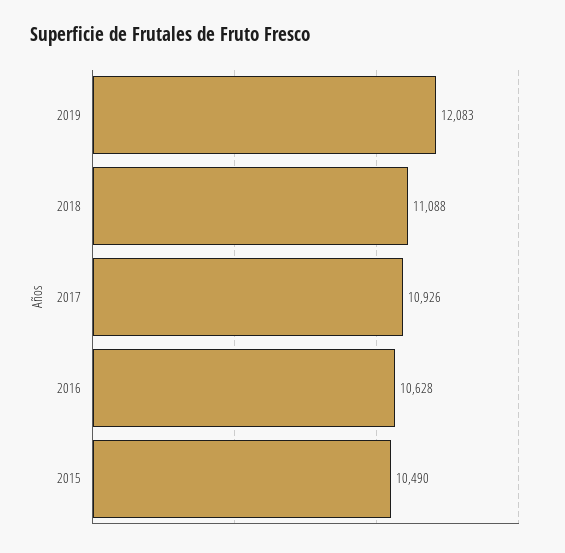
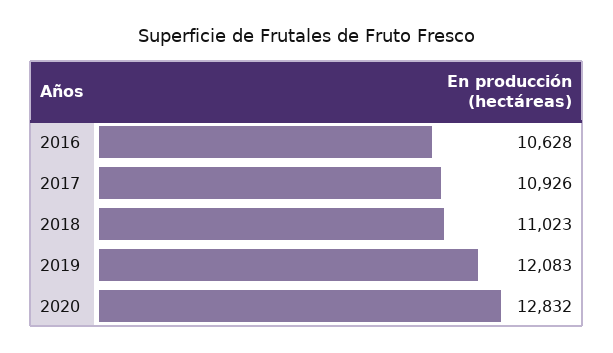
2018: 11088 -> 11023
2015: 10490 -> none
2020: none -> 12832

